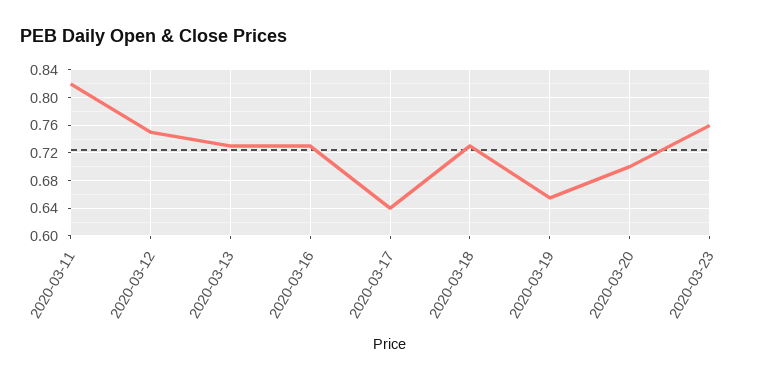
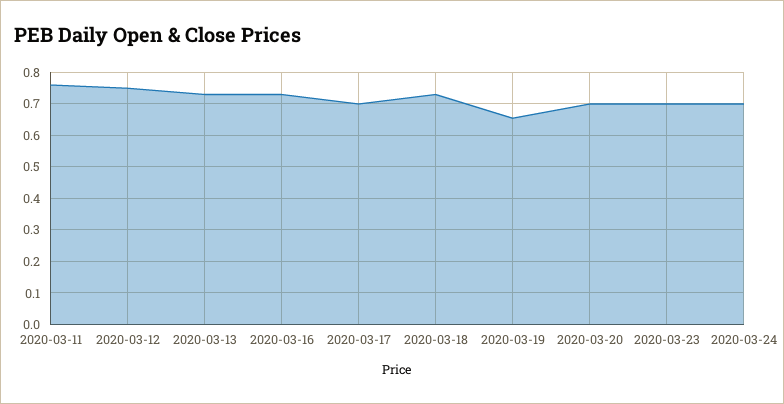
2020-03-11: 0.82 -> 0.76
2020-03-17: 0.64 -> 0.7
2020-03-23: 0.76 -> 0.7
2020-03-24: none -> 0.7

